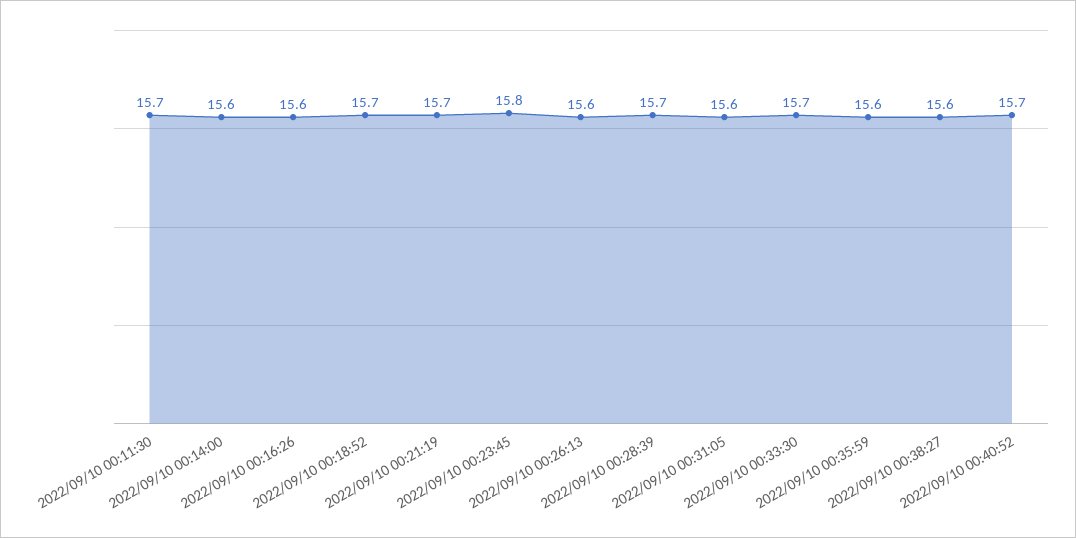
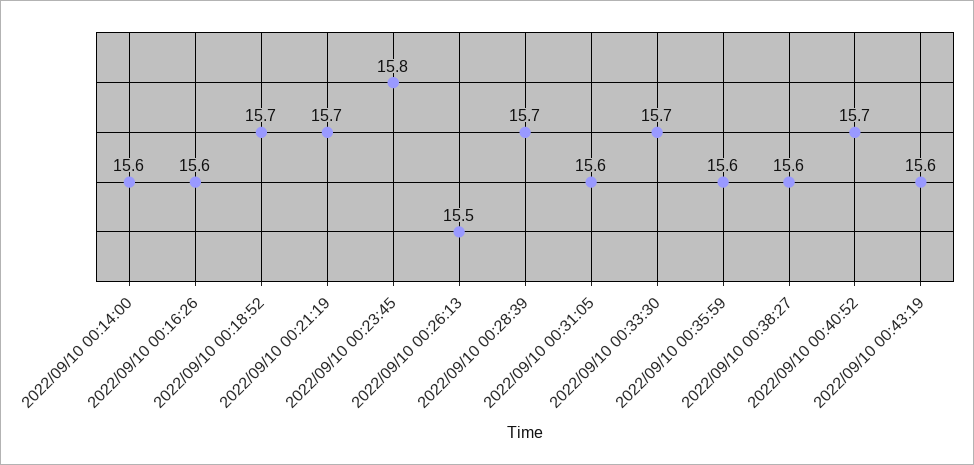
2022/09/10 00:11:30: 15.7 -> none
2022/09/10 00:26:13: 15.6 -> 15.5
2022/09/10 00:43:19: none -> 15.6

